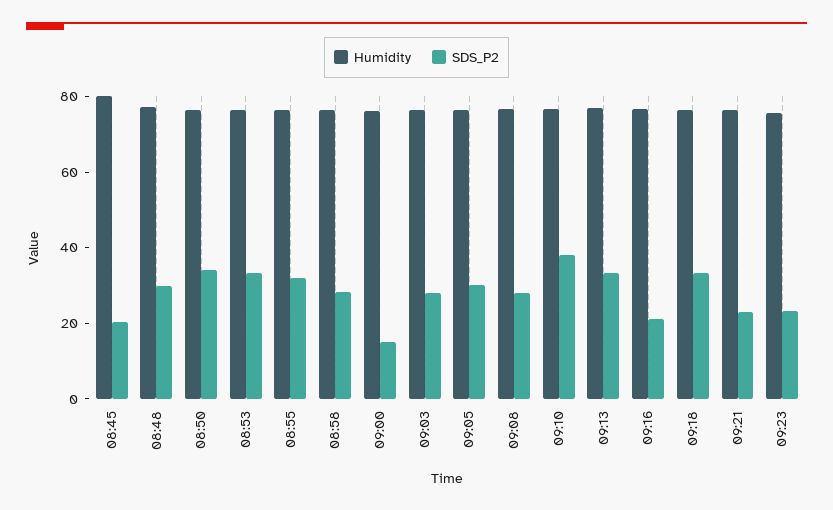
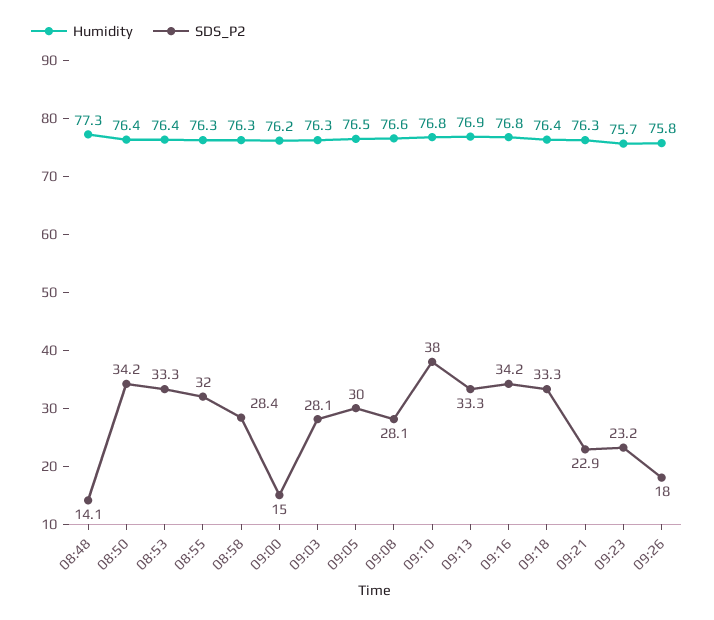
Humidity, 08:45: 80 -> none
SDS_P2, 08:45: 20 -> none
SDS_P2, 08:48: 30 -> 14.1
SDS_P2, 09:16: 20 -> 34.2
Humidity, 09:26: none -> 75.8
SDS_P2, 09:26: none -> 18

